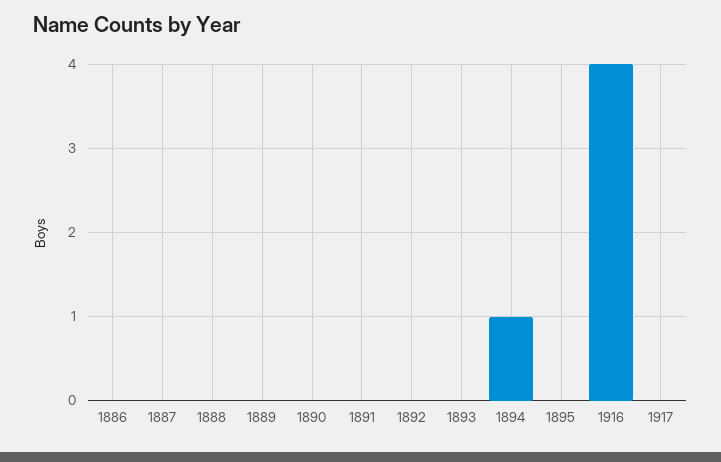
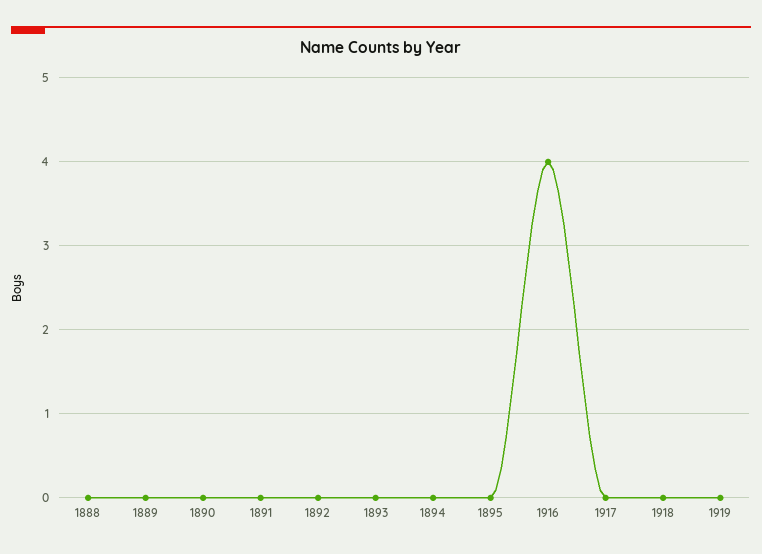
1886: 0 -> none
1887: 0 -> none
1894: 1 -> 0
1918: none -> 0
1919: none -> 0

